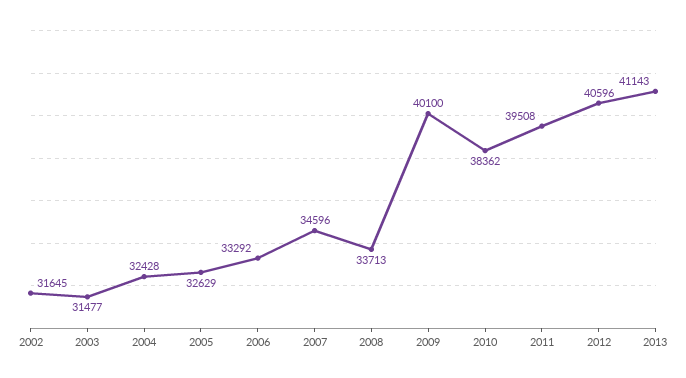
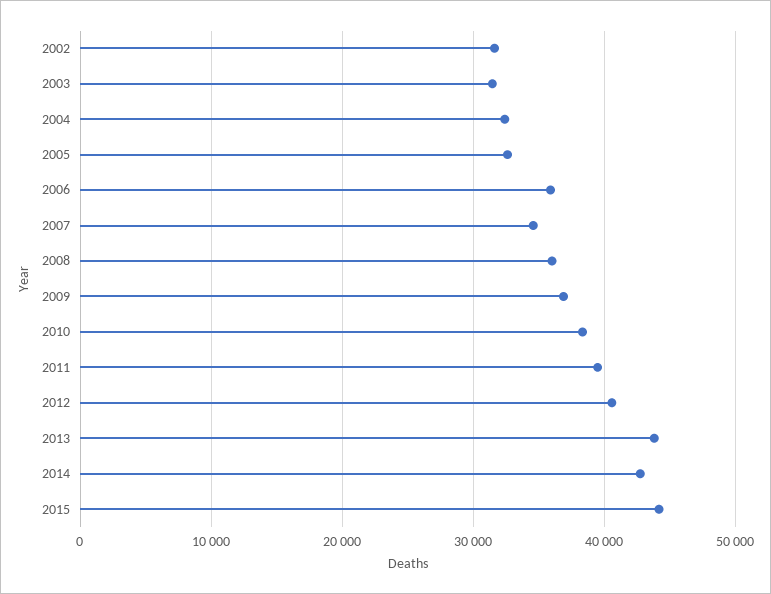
2006: 33292 -> 36000
2008: 33713 -> 36000
2009: 40100 -> 37000
2013: 41143 -> 44000
2014: none -> 43000
2015: none -> 44000

